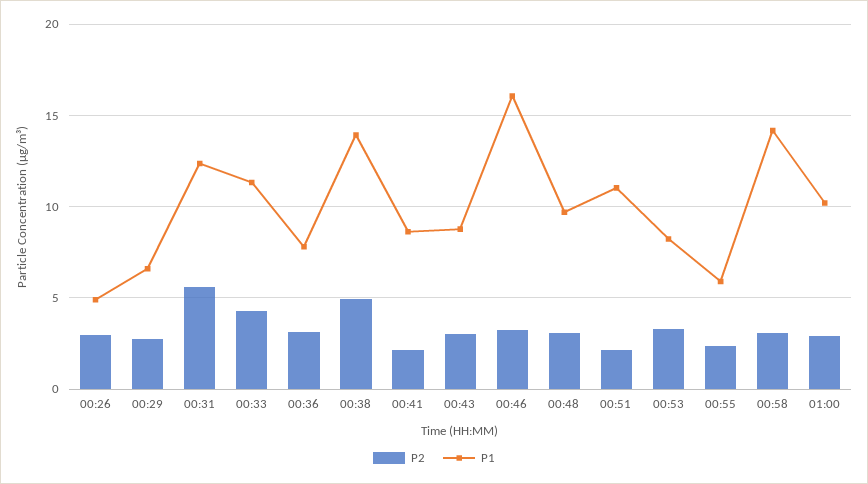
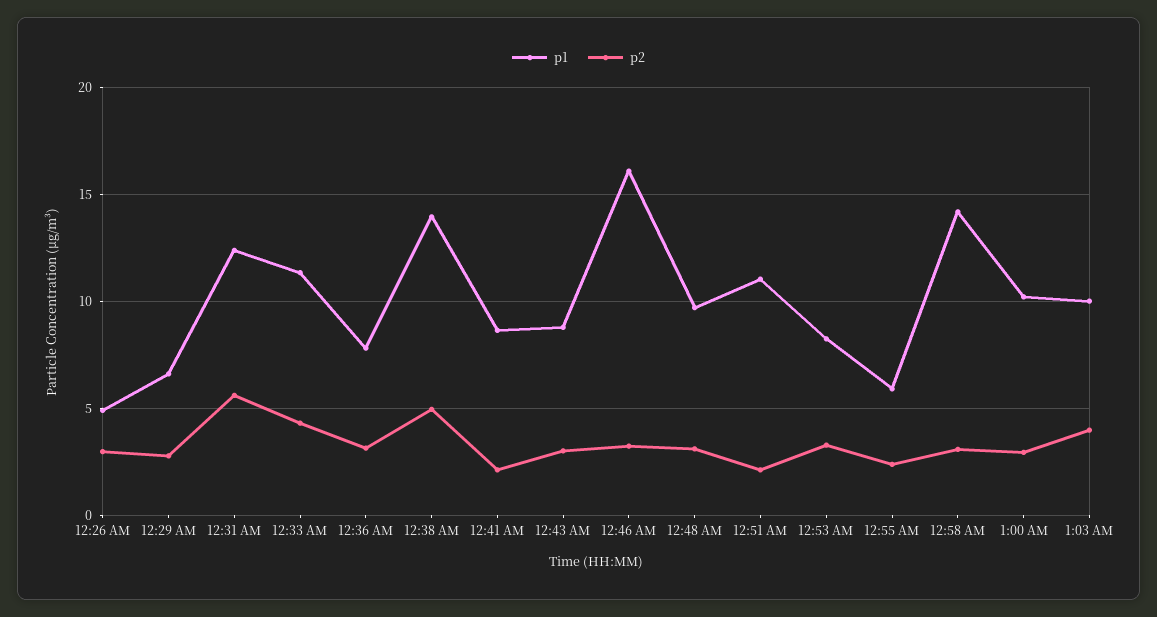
P1, 1:03 AM: none -> 10
P2, 1:03 AM: none -> 4

